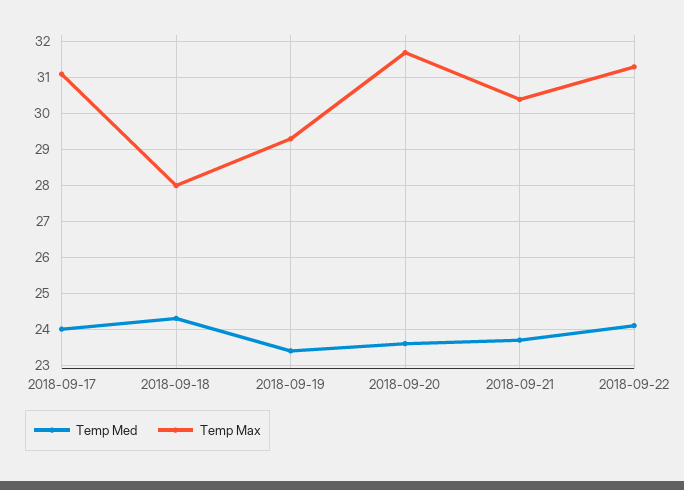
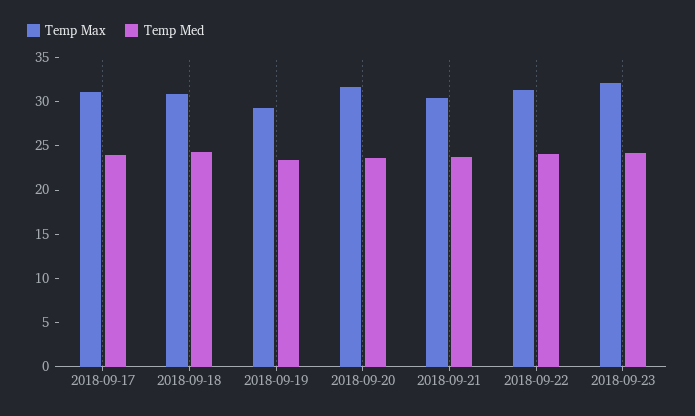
Temp Max, 2018-09-18: 28 -> 31
Temp Max, 2018-09-23: none -> 32
Temp Med, 2018-09-23: none -> 24

